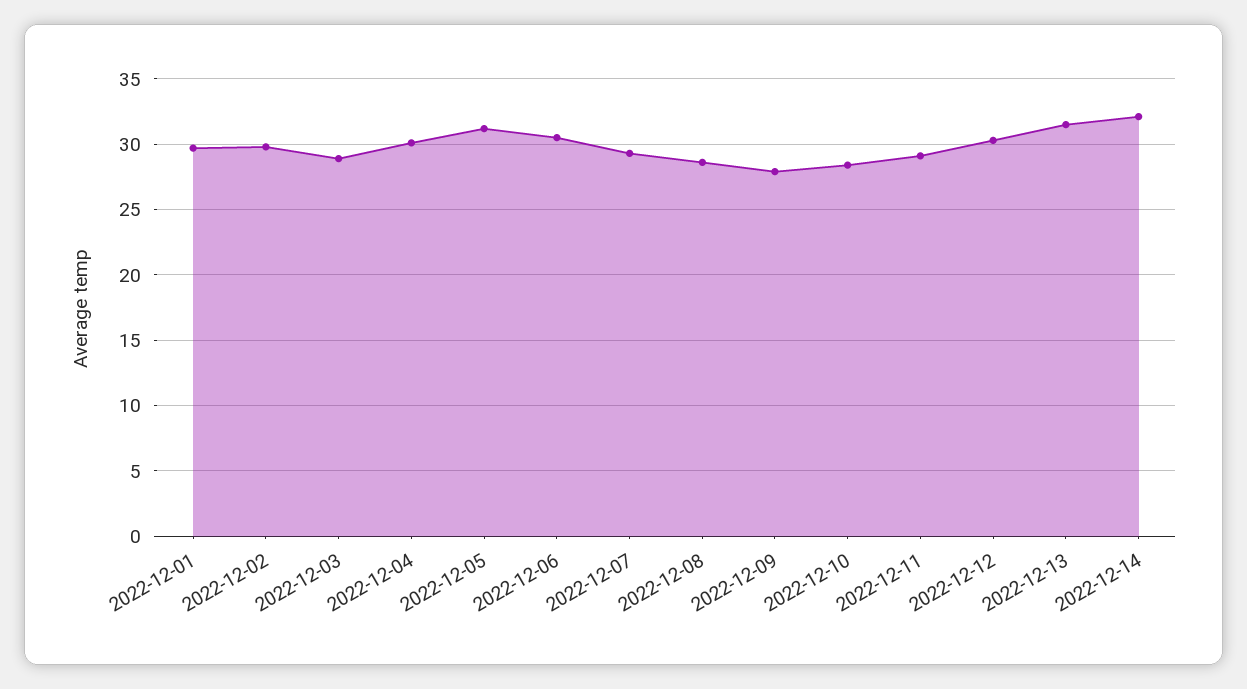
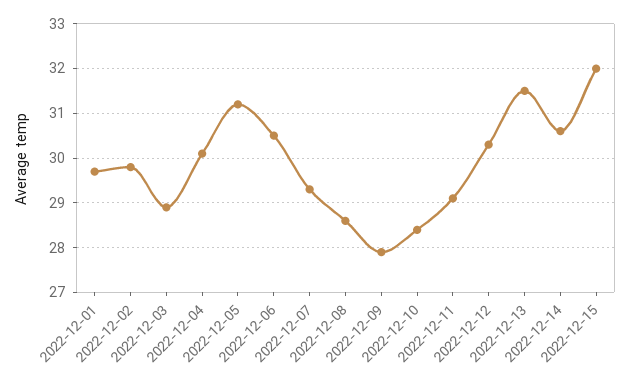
2022-12-14: 32 -> 30.5
2022-12-15: none -> 32

